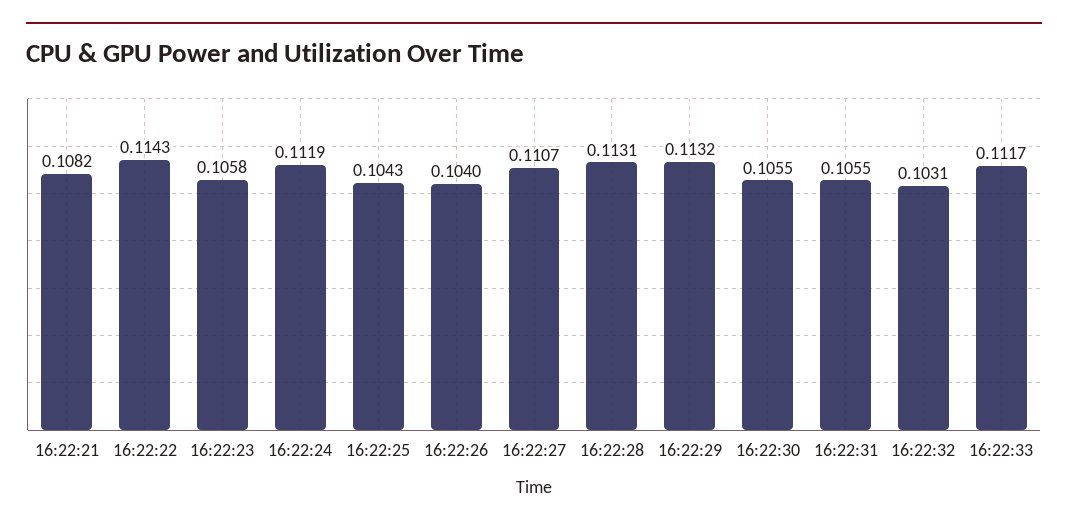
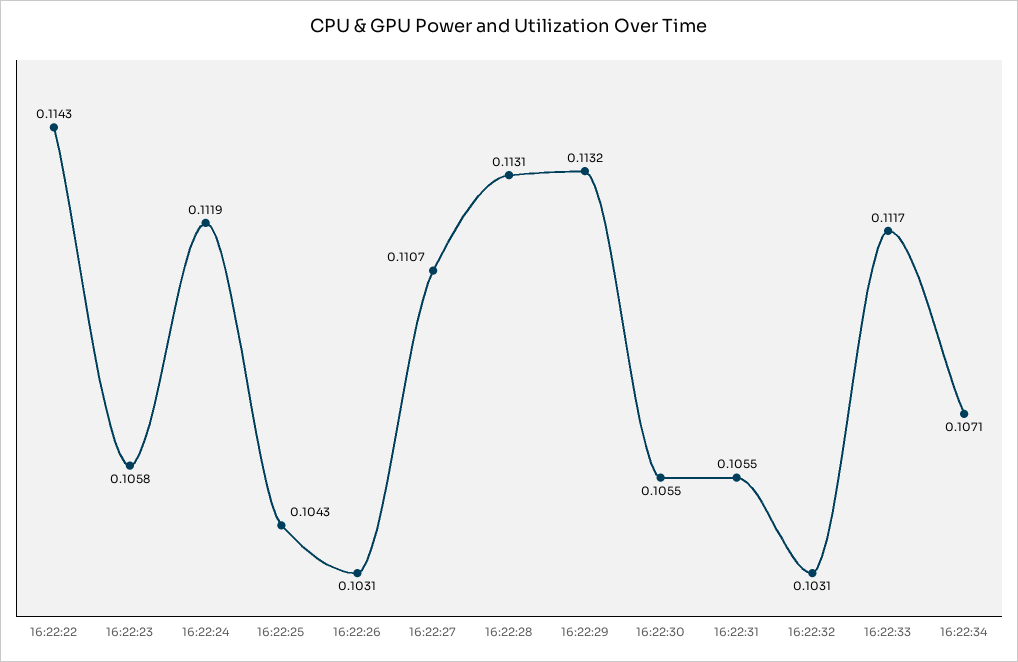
16:22:21: 0.1082 -> none
16:22:26: 0.104 -> 0.1031
16:22:34: none -> 0.1071

